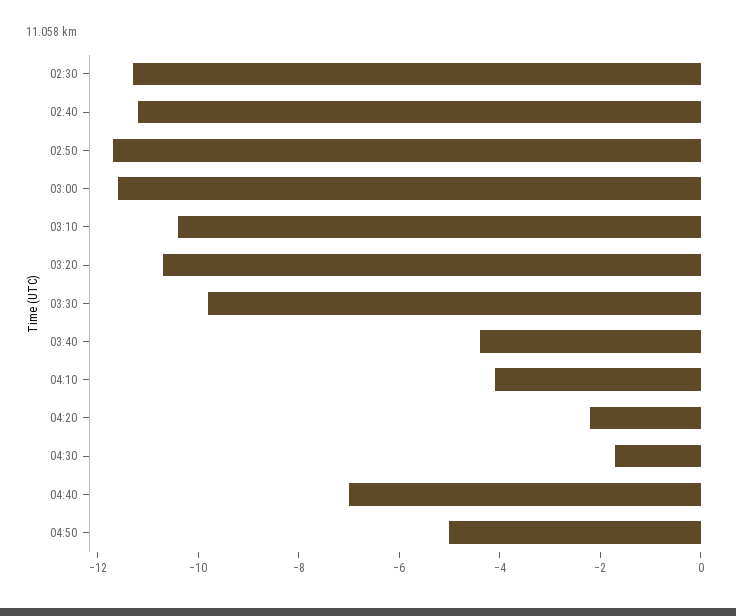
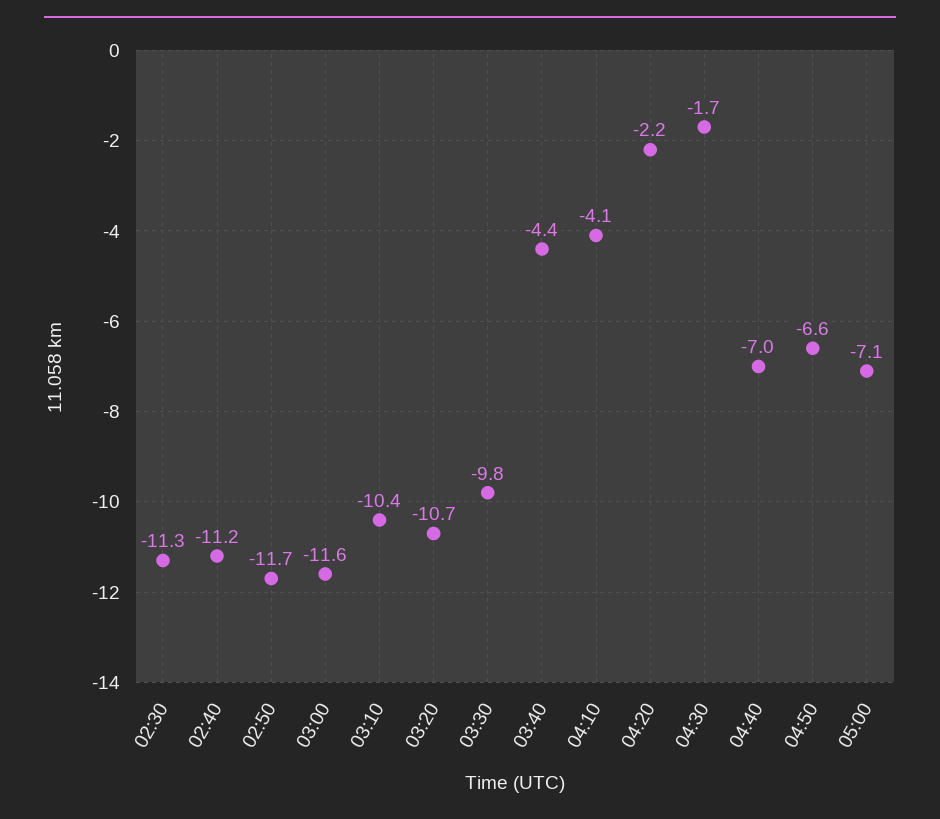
04:50: -5 -> -6.6
05:00: none -> -7.1

